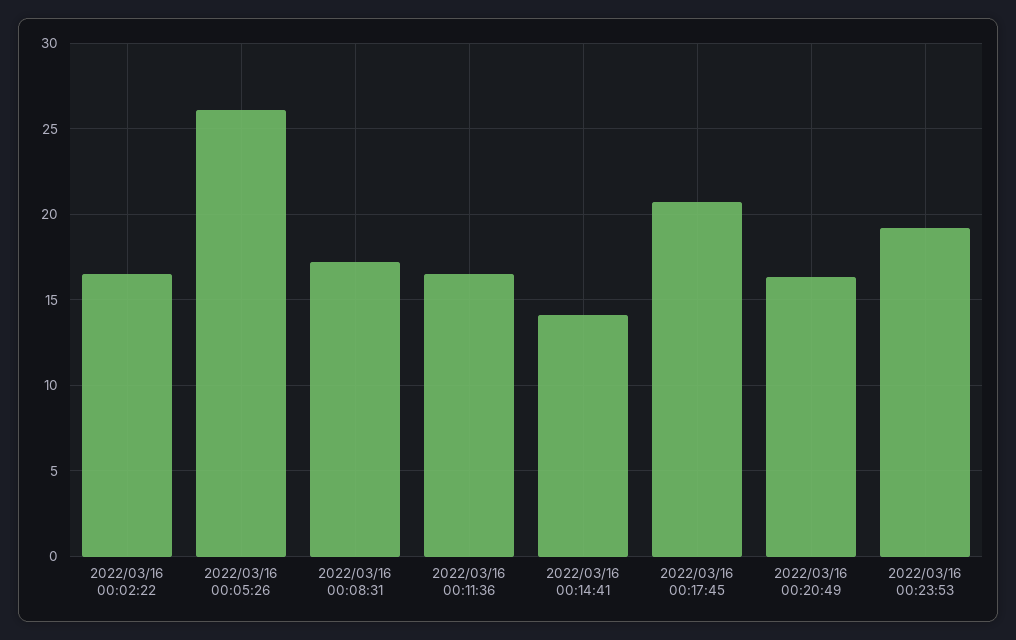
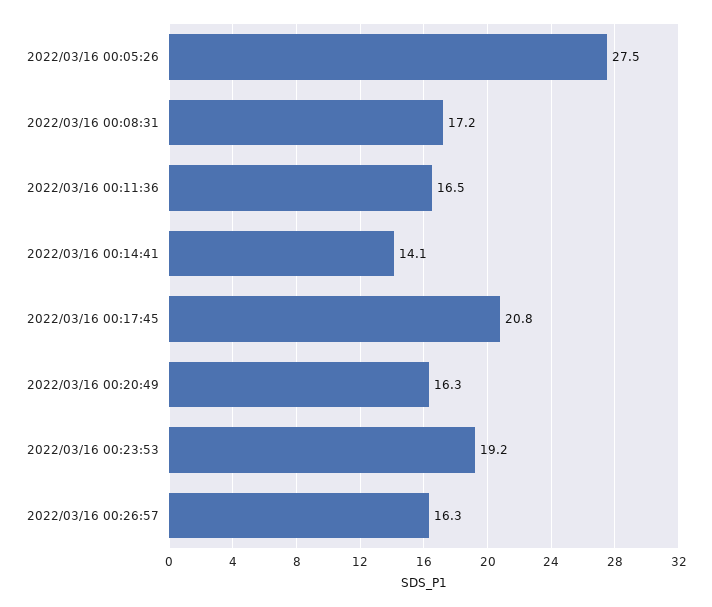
2022/03/16 00:02:22: 16.5 -> none
2022/03/16 00:05:26: 26 -> 27.5
2022/03/16 00:26:57: none -> 16.3

